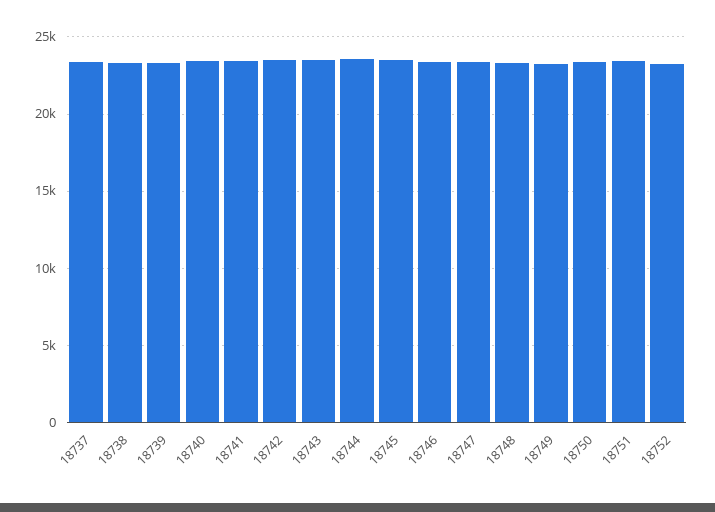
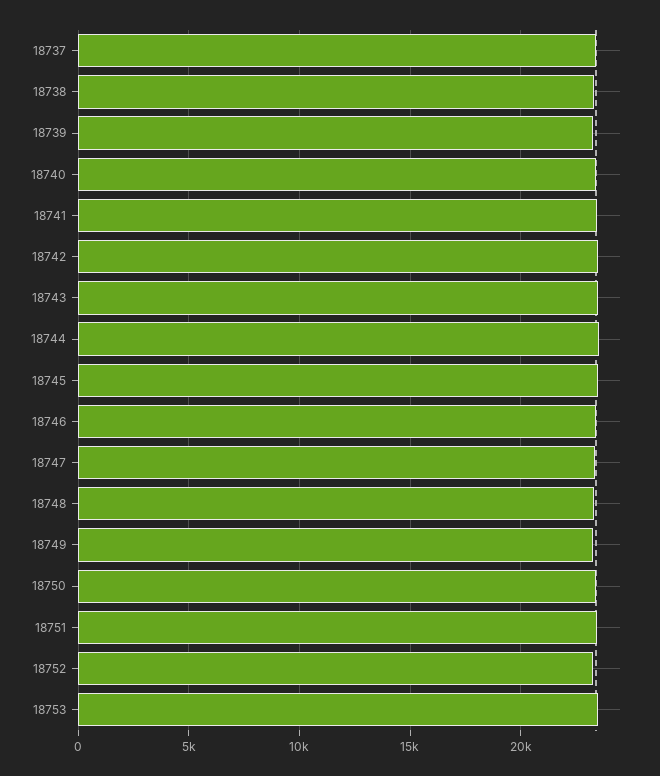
18753: none -> 23500

